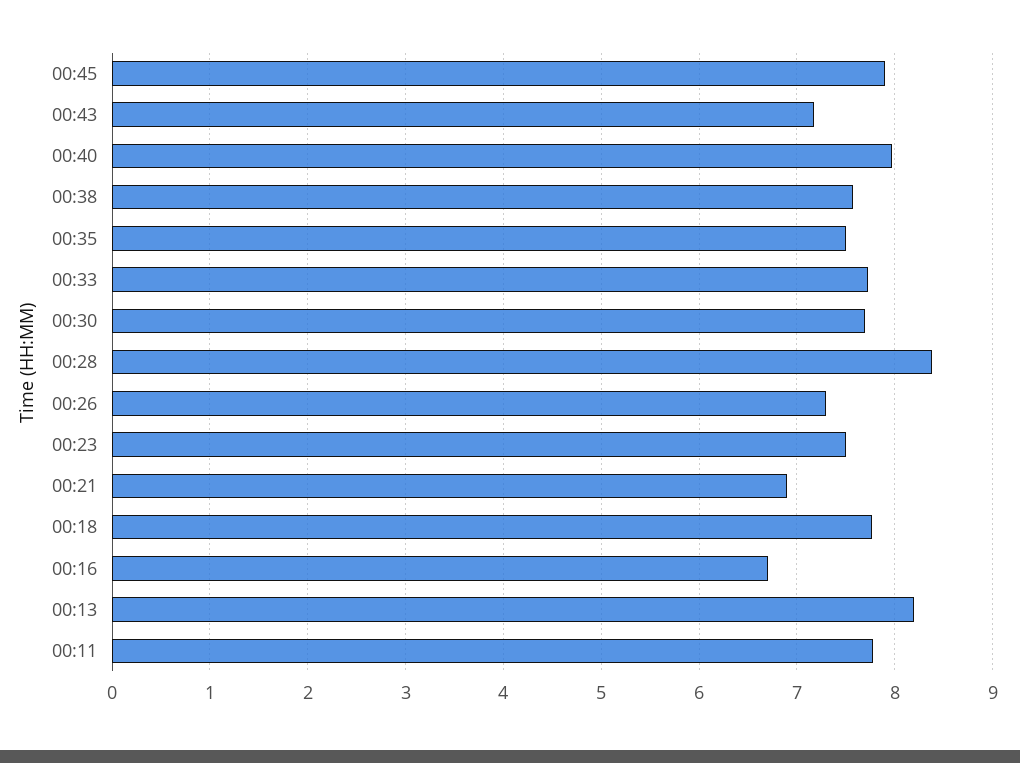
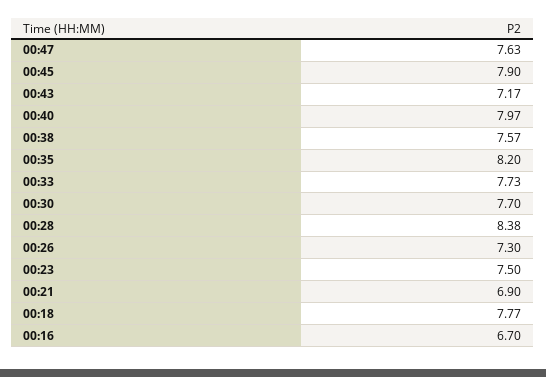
00:35: 7.5 -> 8.2
00:13: 8.2 -> none
00:11: 7.8 -> none
00:47: none -> 7.63

